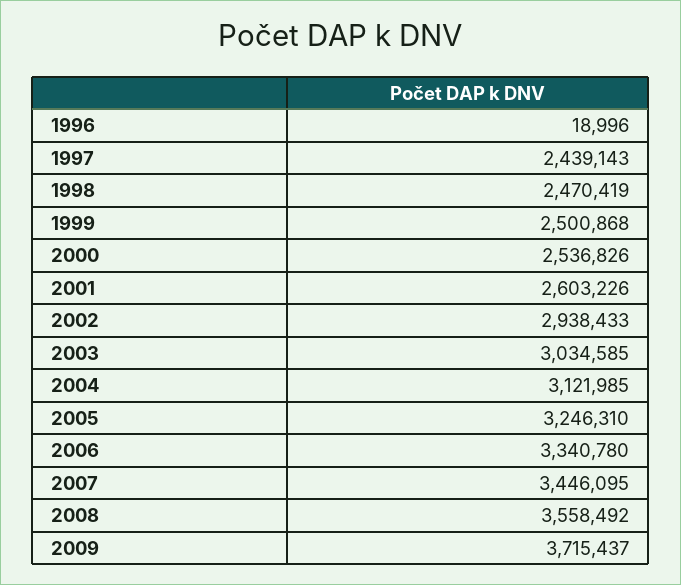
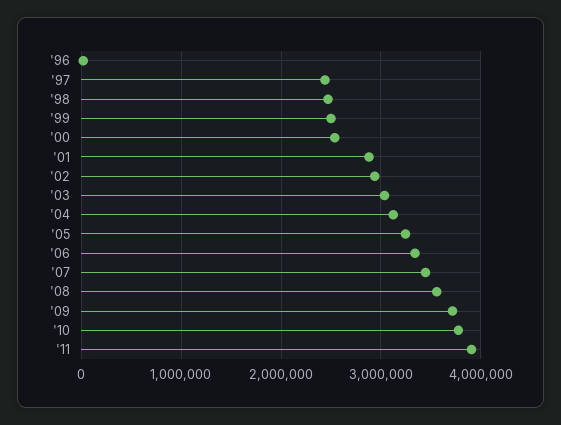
2001: 2603226 -> 2900000
'10: none -> 3800000
'11: none -> 3900000

